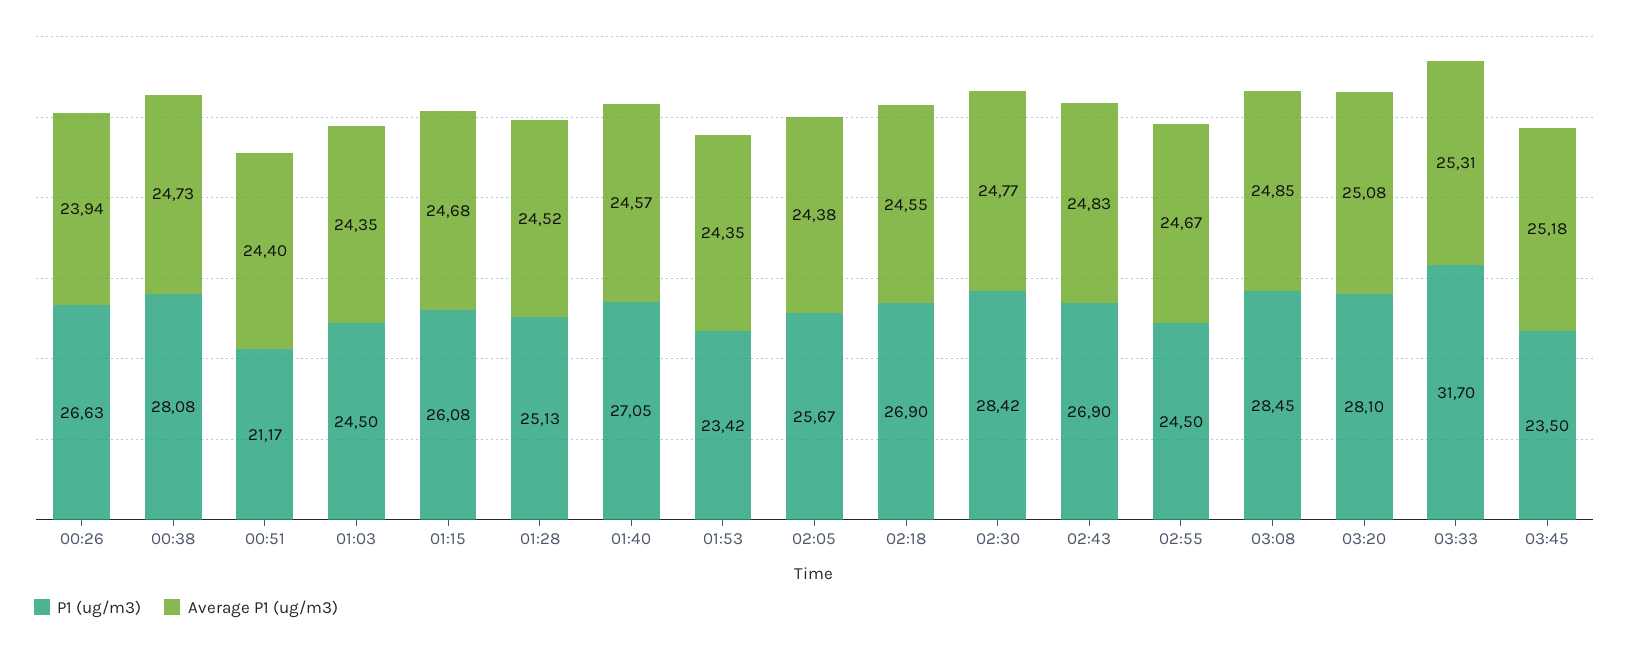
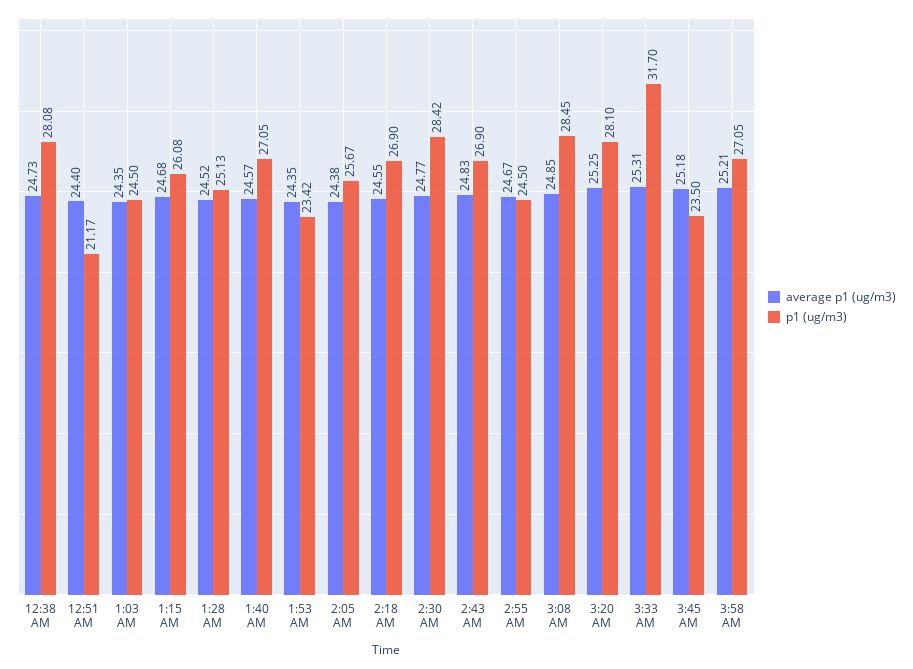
P1 (ug/m3), 00:26: 26.63 -> none
Average P1 (ug/m3), 00:26: 23.94 -> none
Average P1 (ug/m3), 03:20: 25.08 -> 25.25
Average P1 (ug/m3), 3:58 AM: none -> 25.21
P1 (ug/m3), 3:58 AM: none -> 27.05

